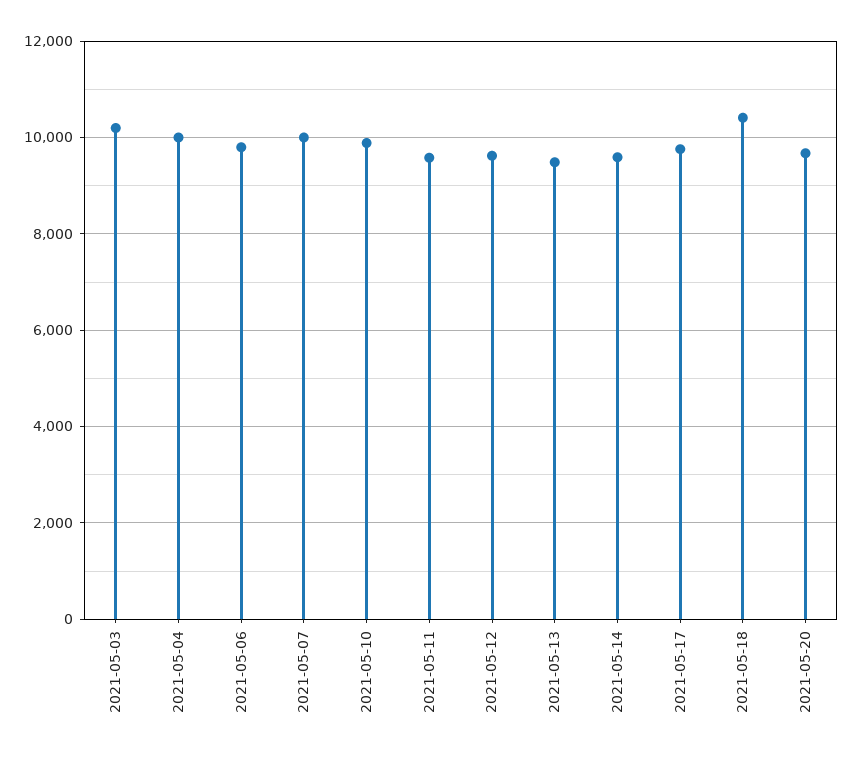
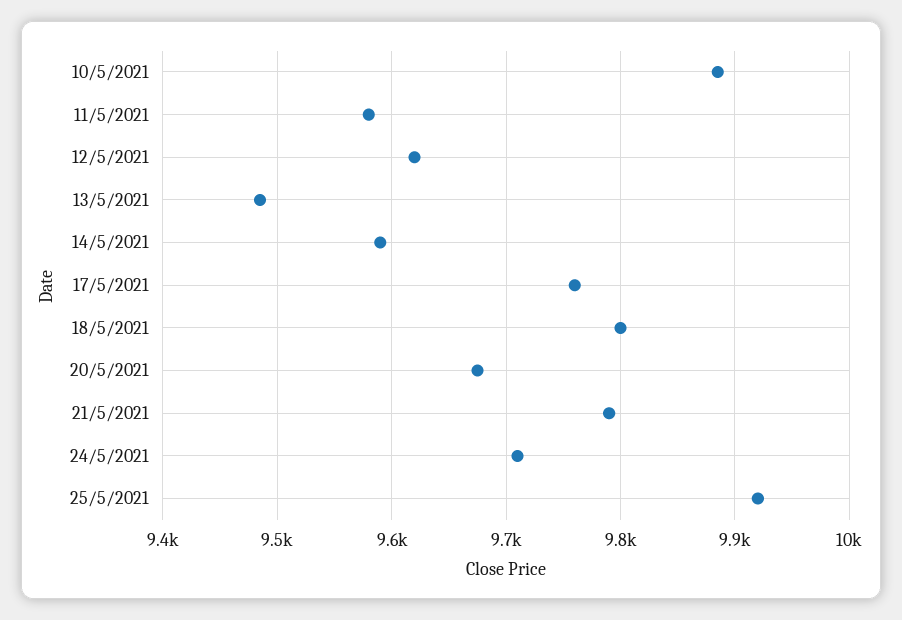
2021-05-03: 10200 -> none
2021-05-04: 10000 -> none
2021-05-06: 9800 -> none
2021-05-07: 10000 -> none
2021-05-18: 10400 -> 9800
21/5/2021: none -> 9790
24/5/2021: none -> 9710
25/5/2021: none -> 9920

